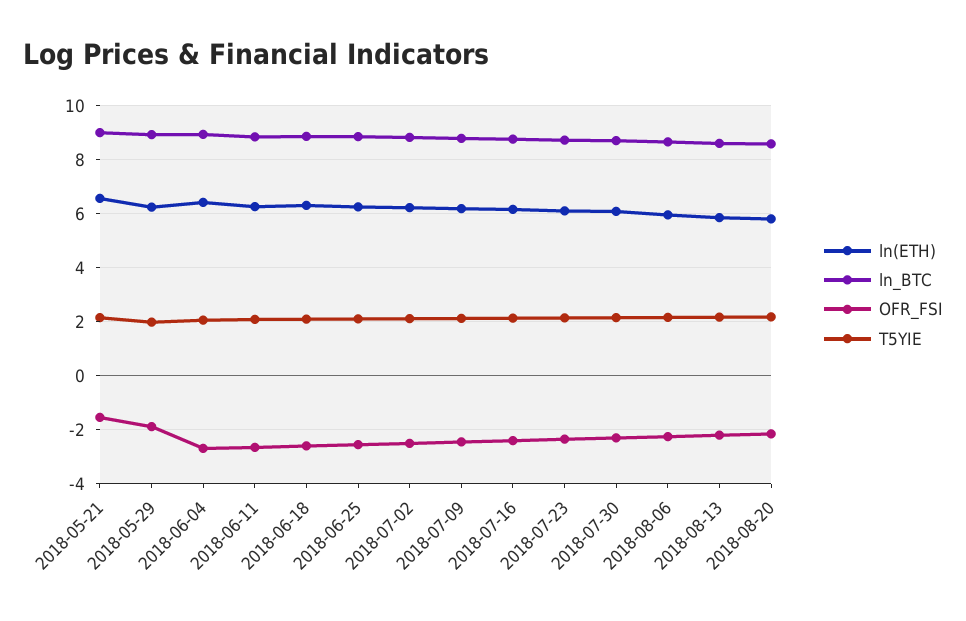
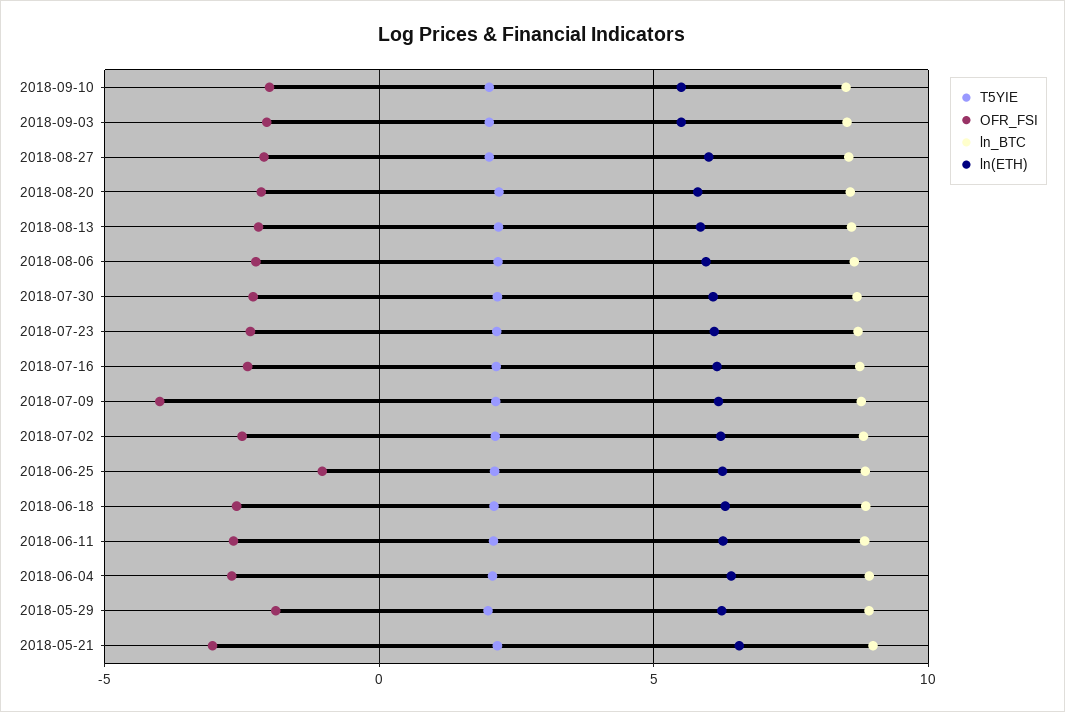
OFR_FSI, 2018-05-21: -1.5 -> -3
OFR_FSI, 2018-06-25: -2.5 -> -1
OFR_FSI, 2018-07-09: -2.5 -> -4
T5YIE, 2018-09-10: none -> 2
OFR_FSI, 2018-09-10: none -> -2
ln_BTC, 2018-09-10: none -> 8.5
ln(ETH), 2018-09-10: none -> 5.5
T5YIE, 2018-09-03: none -> 2
OFR_FSI, 2018-09-03: none -> -2
ln_BTC, 2018-09-03: none -> 8.5
ln(ETH), 2018-09-03: none -> 5.5
T5YIE, 2018-08-27: none -> 2
OFR_FSI, 2018-08-27: none -> -2
ln_BTC, 2018-08-27: none -> 8.5
ln(ETH), 2018-08-27: none -> 6

